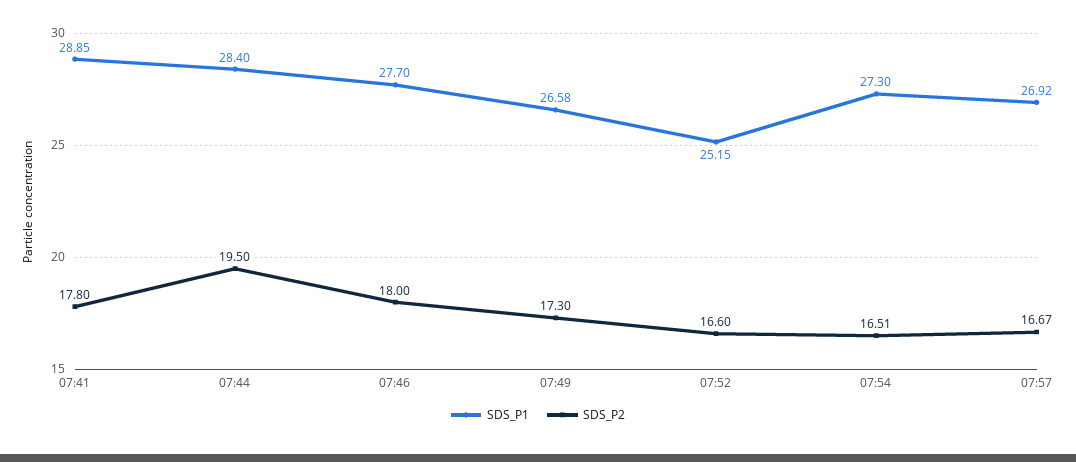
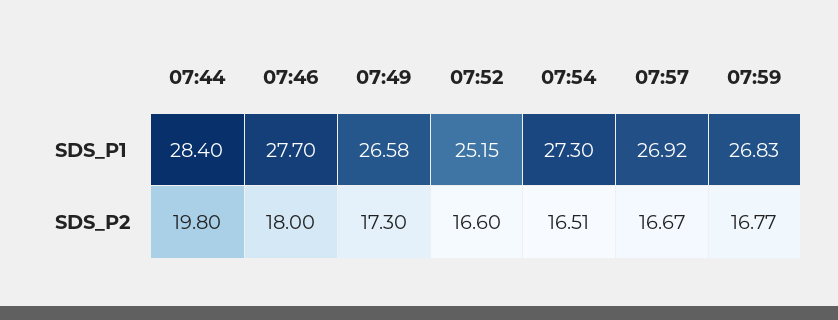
SDS_P1, 07:41: 28.85 -> none
SDS_P2, 07:41: 17.8 -> none
SDS_P2, 07:44: 19.5 -> 19.8
SDS_P1, 07:59: none -> 26.83
SDS_P2, 07:59: none -> 16.77

